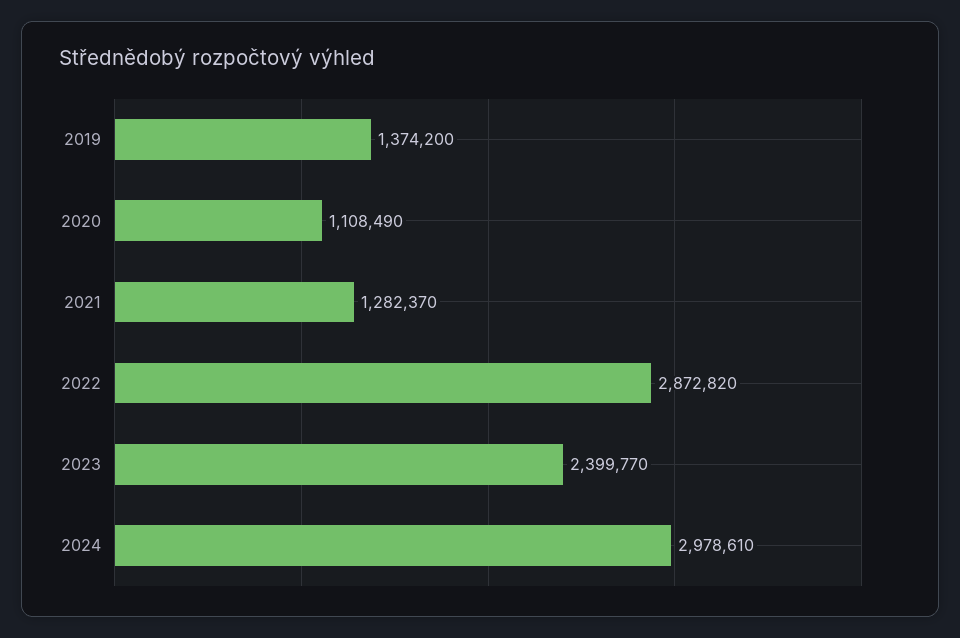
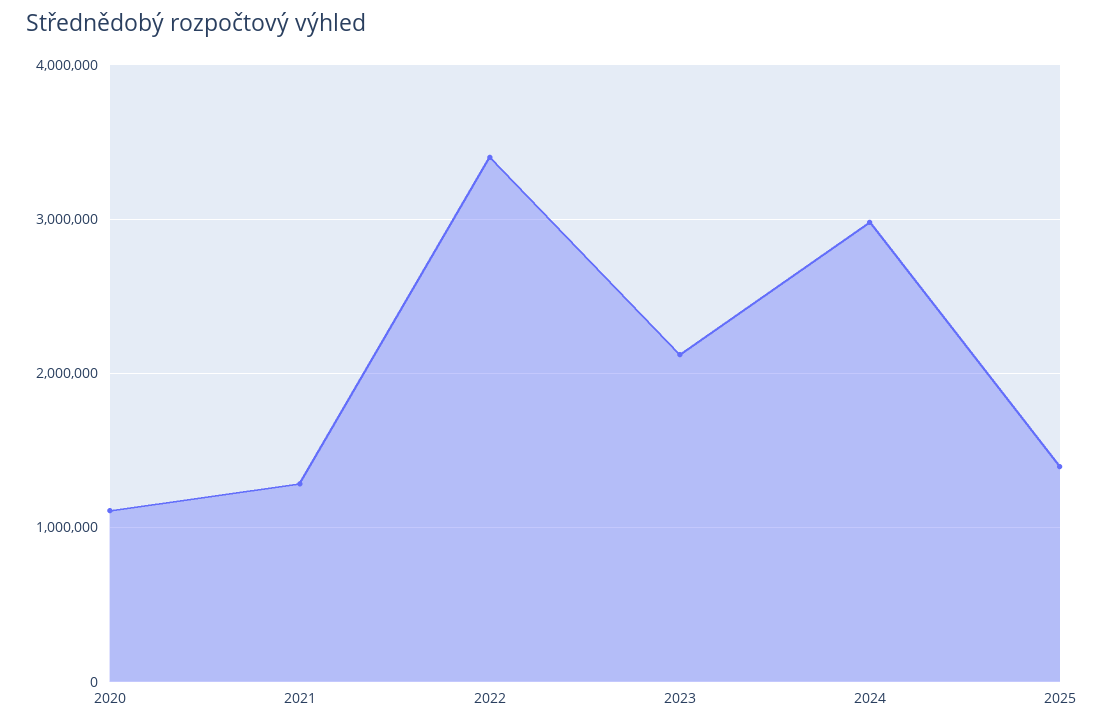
2019: 1374200 -> none
2022: 2872820 -> 3400000
2023: 2399770 -> 2100000
2025: none -> 1400000

